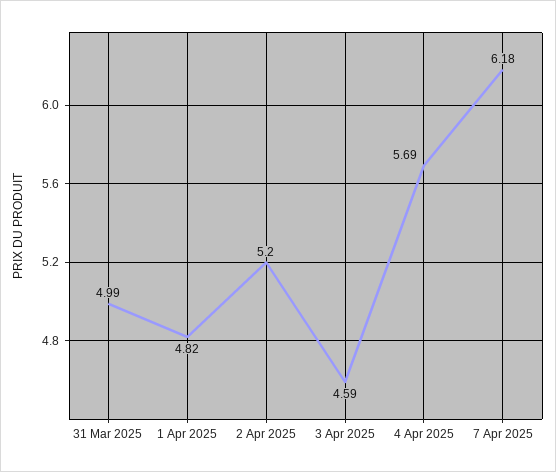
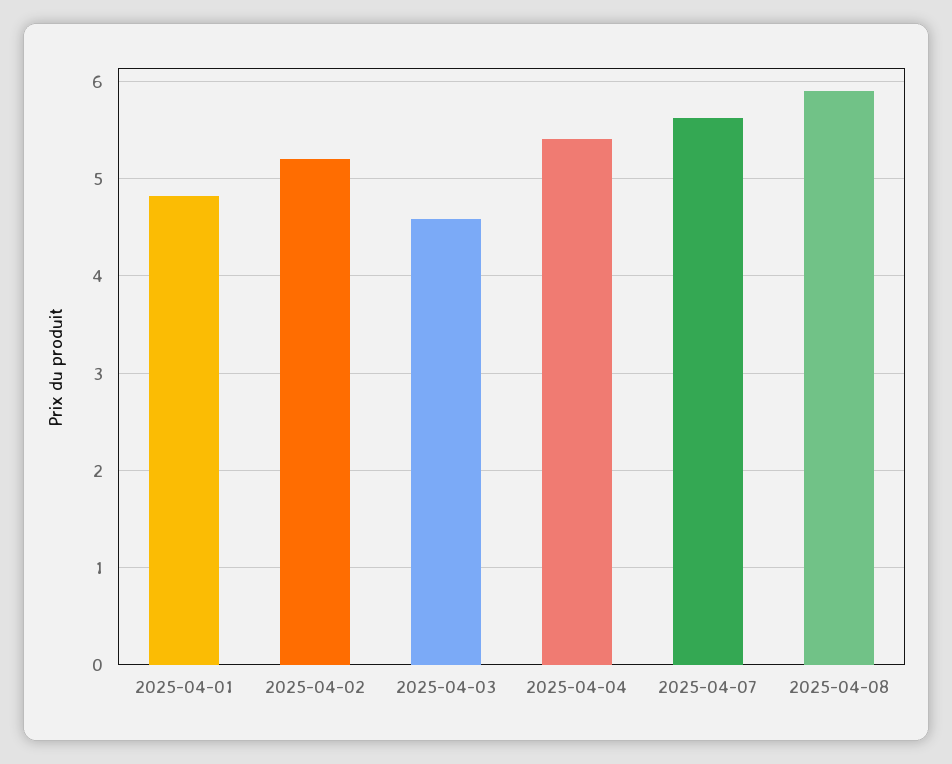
31 Mar 2025: 4.99 -> none
4 Apr 2025: 5.69 -> 5.4
7 Apr 2025: 6.18 -> 5.6
2025-04-08: none -> 5.9

